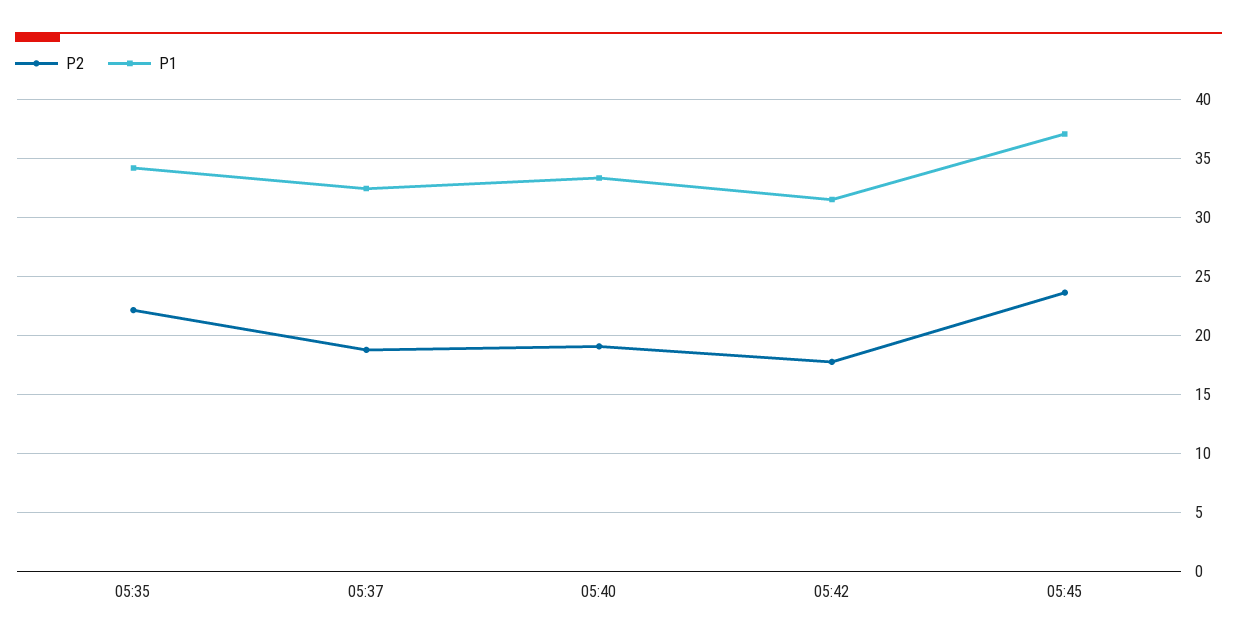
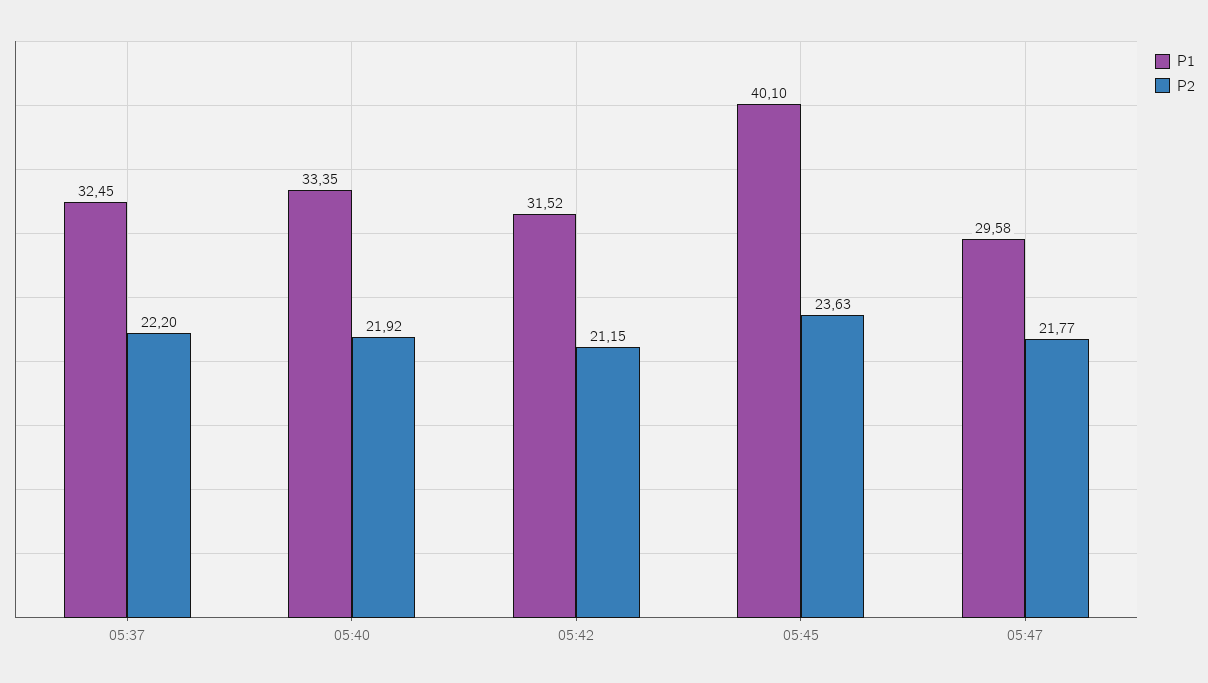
P2, 05:35: 22 -> none
P1, 05:35: 34 -> none
P2, 05:37: 19 -> 22.2
P2, 05:40: 19 -> 21.92
P2, 05:42: 18 -> 21.15
P1, 05:45: 37 -> 40.1
P1, 05:47: none -> 29.58
P2, 05:47: none -> 21.77

